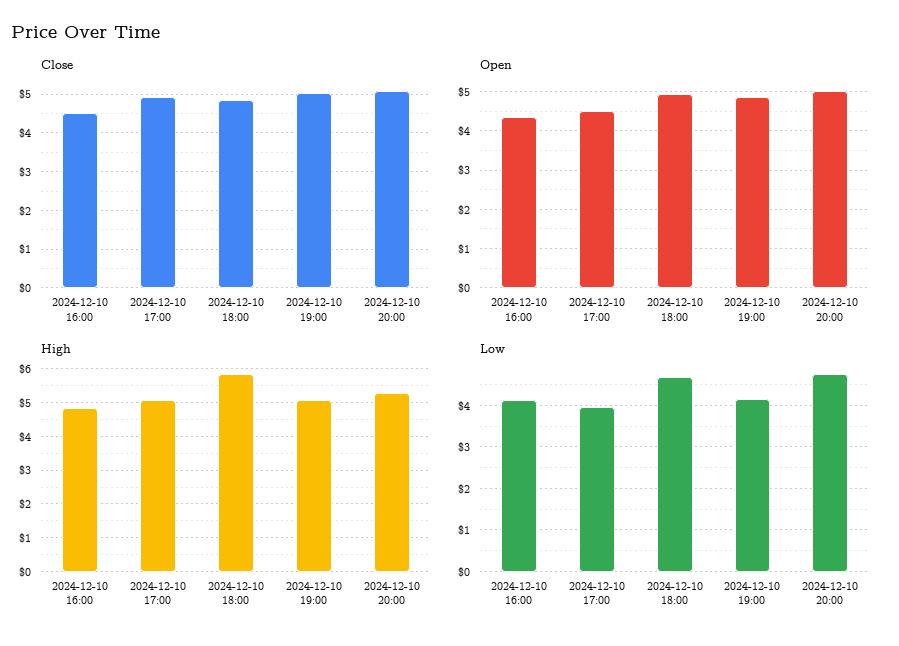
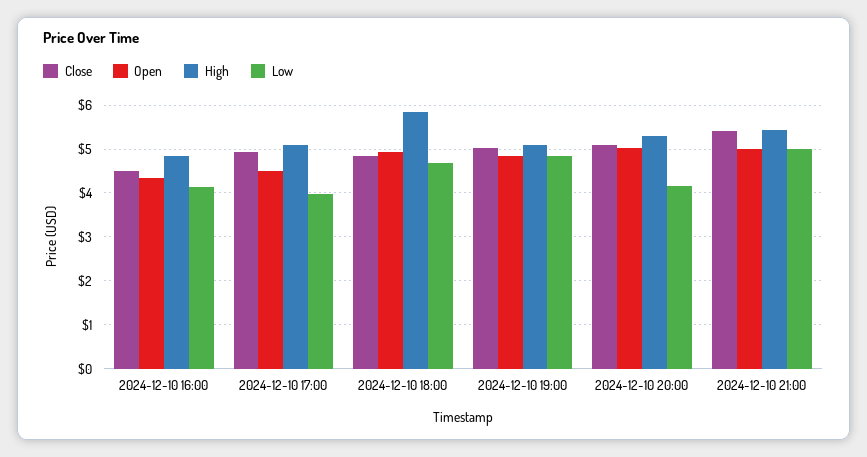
Low, 2024-12-10 19:00: 4.2 -> 4.8
Low, 2024-12-10 20:00: 4.8 -> 4.2
Close, 2024-12-10 21:00: none -> 5.4
Open, 2024-12-10 21:00: none -> 5
High, 2024-12-10 21:00: none -> 5.4
Low, 2024-12-10 21:00: none -> 5

